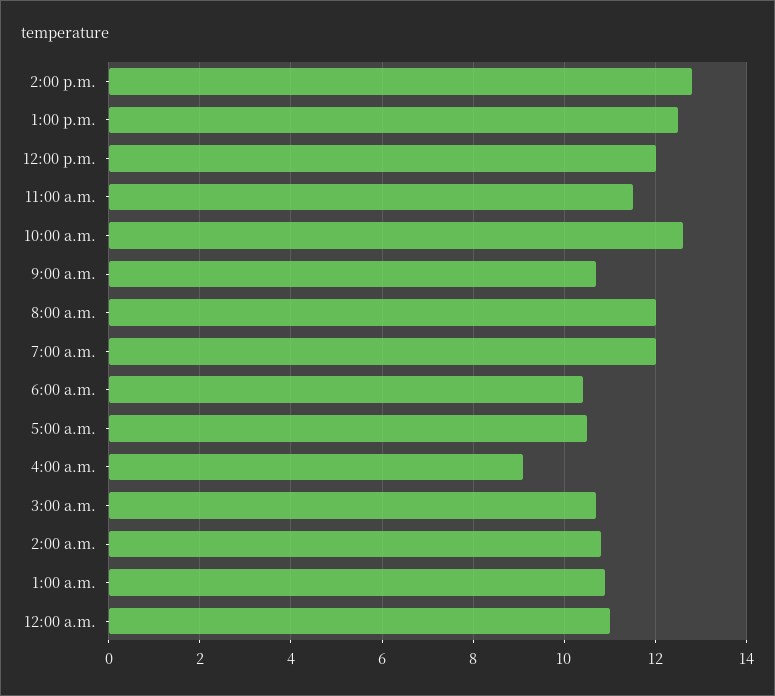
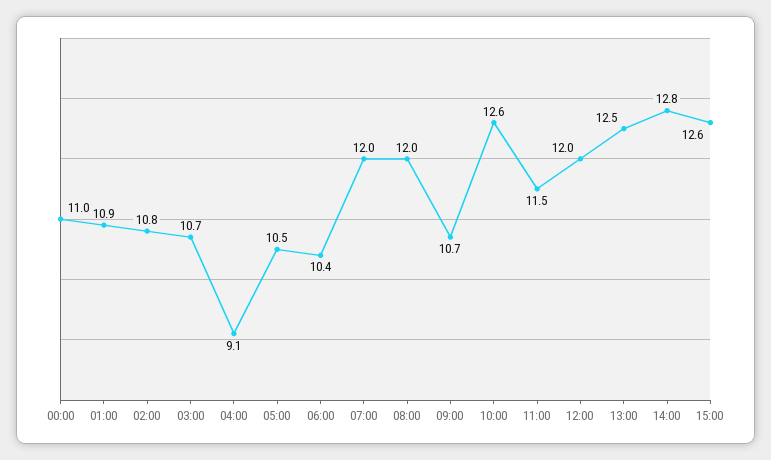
15:00: none -> 12.6

